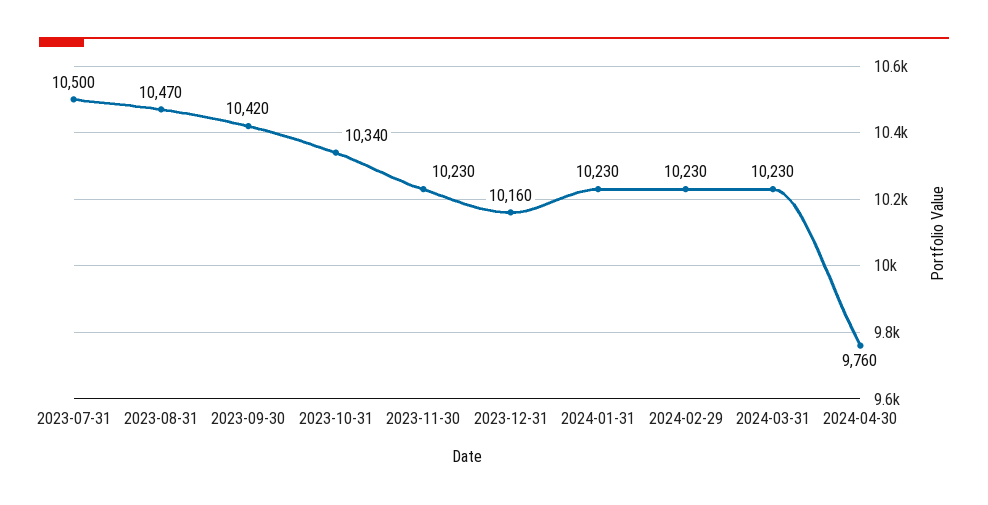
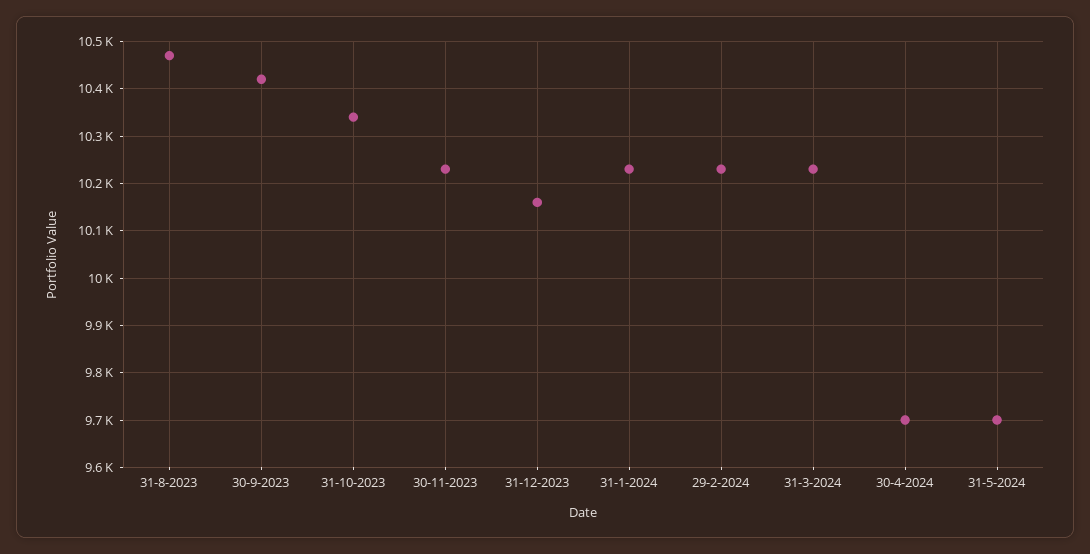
2023-07-31: 10500 -> none
2024-04-30: 9760 -> 9700
31-5-2024: none -> 9700

